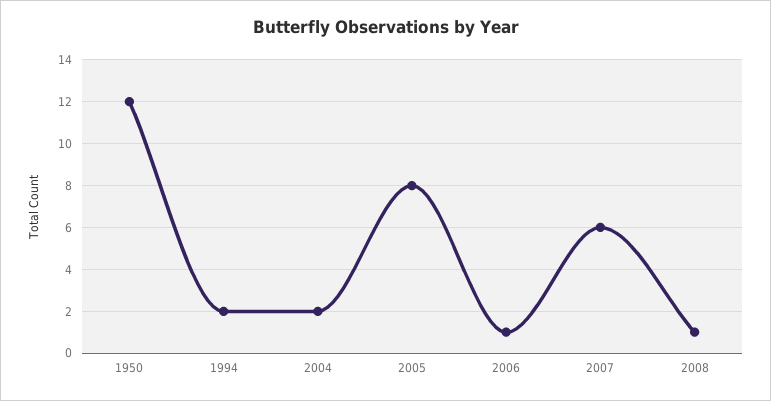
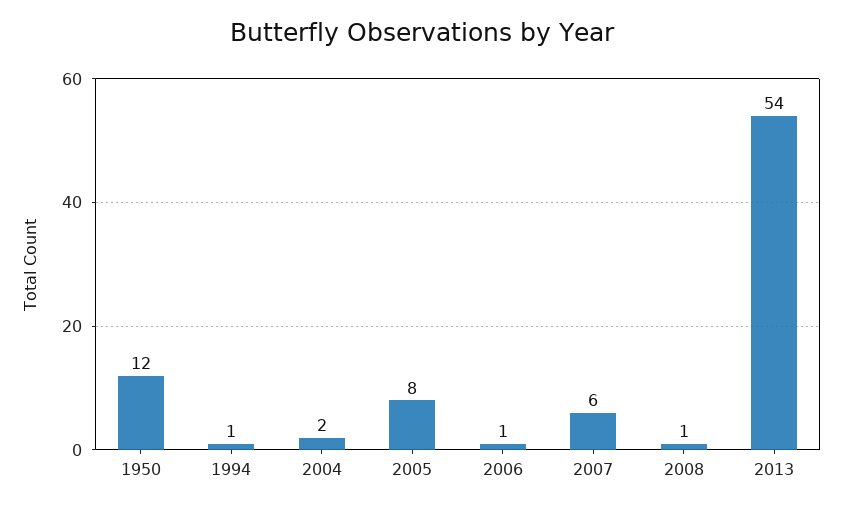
1994: 2 -> 1
2013: none -> 54

